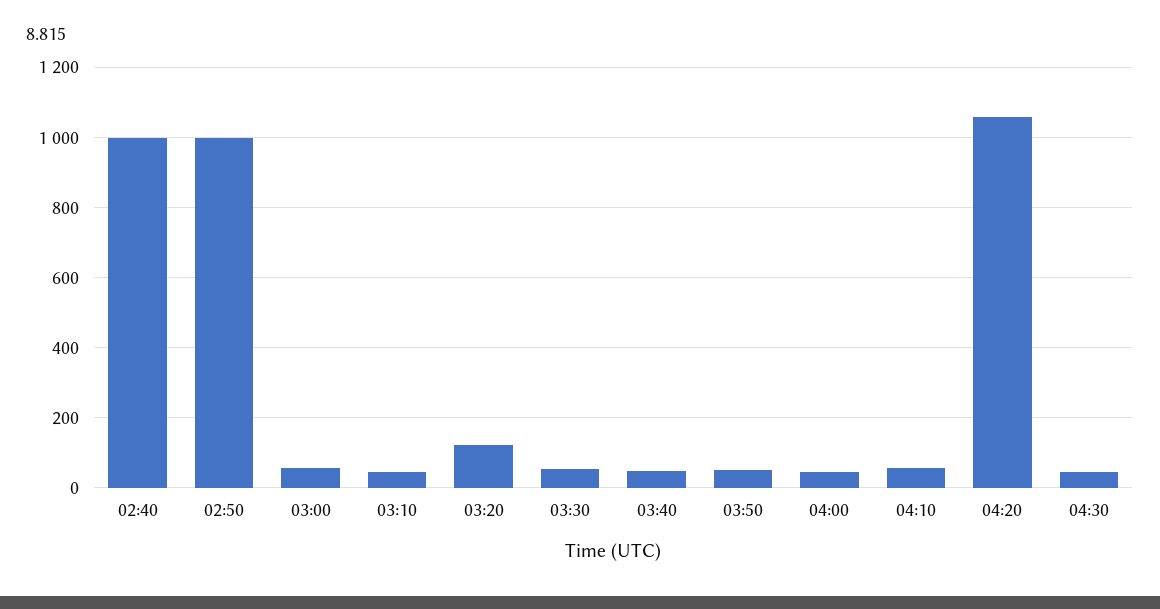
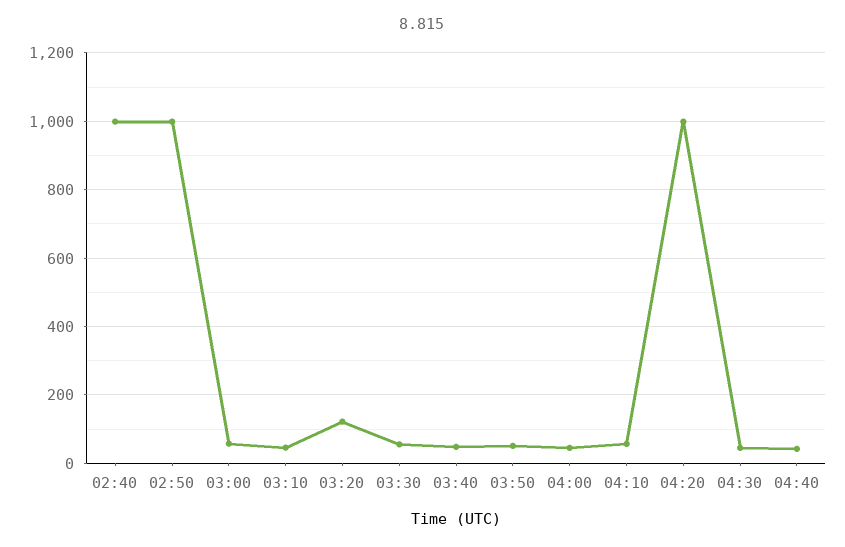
04:20: 1060 -> 1000
04:40: none -> 40

